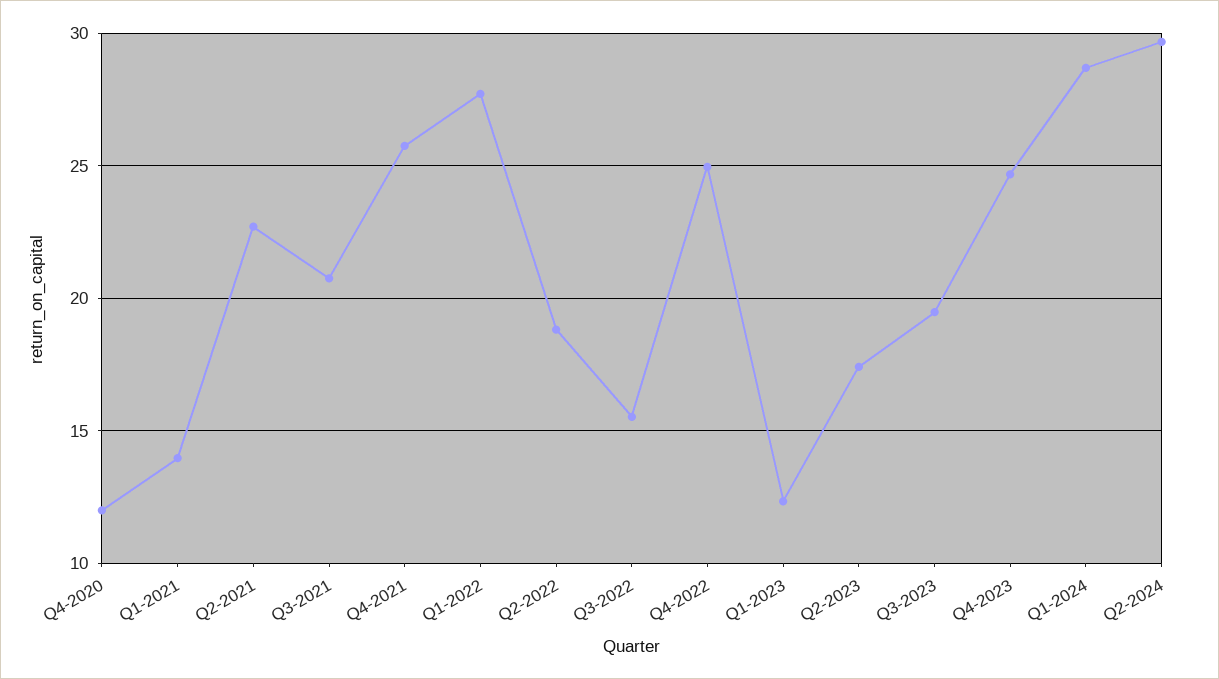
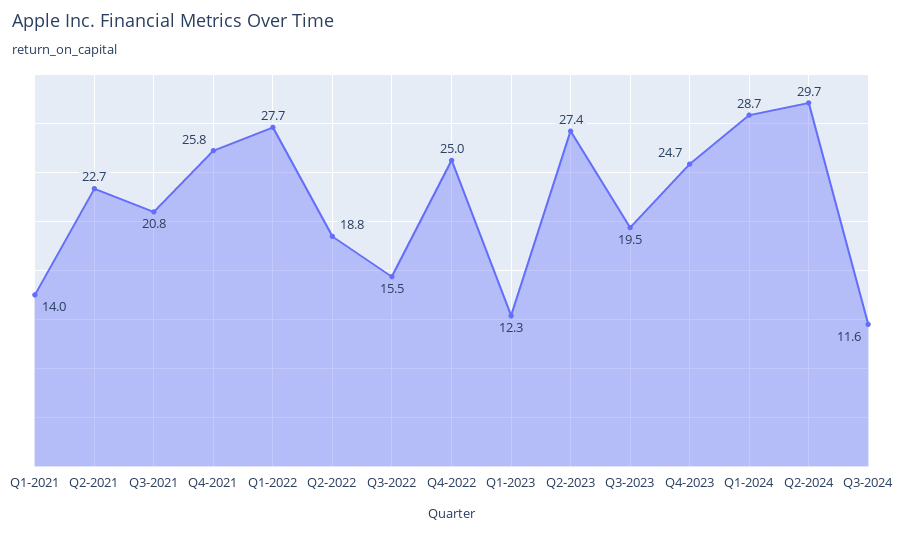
Q4-2020: 12 -> none
Q2-2023: 17.5 -> 27.4
Q3-2024: none -> 11.6

